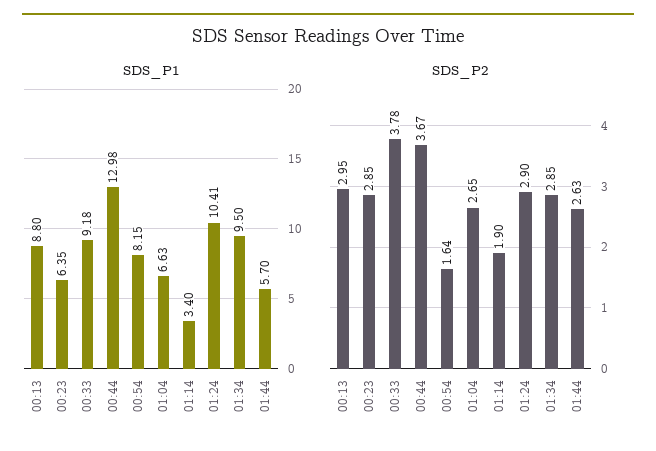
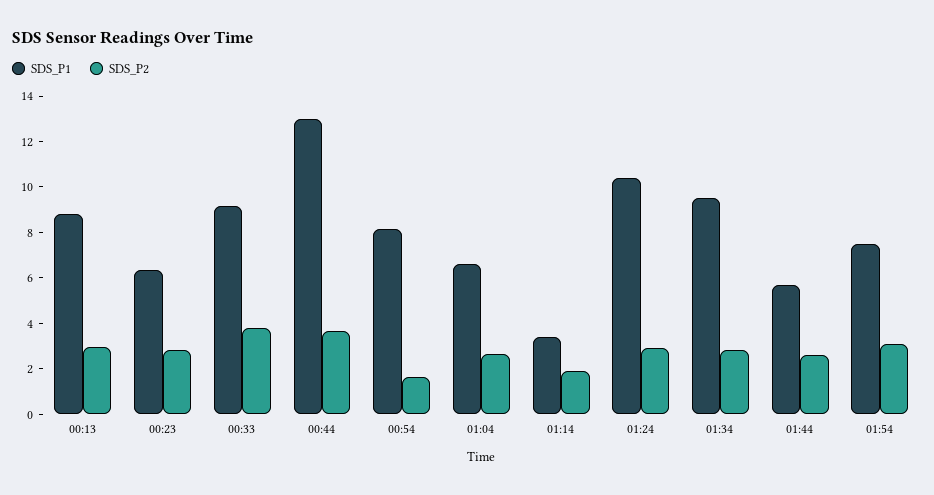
SDS_P1, 01:54: none -> 7.5
SDS_P2, 01:54: none -> 3

